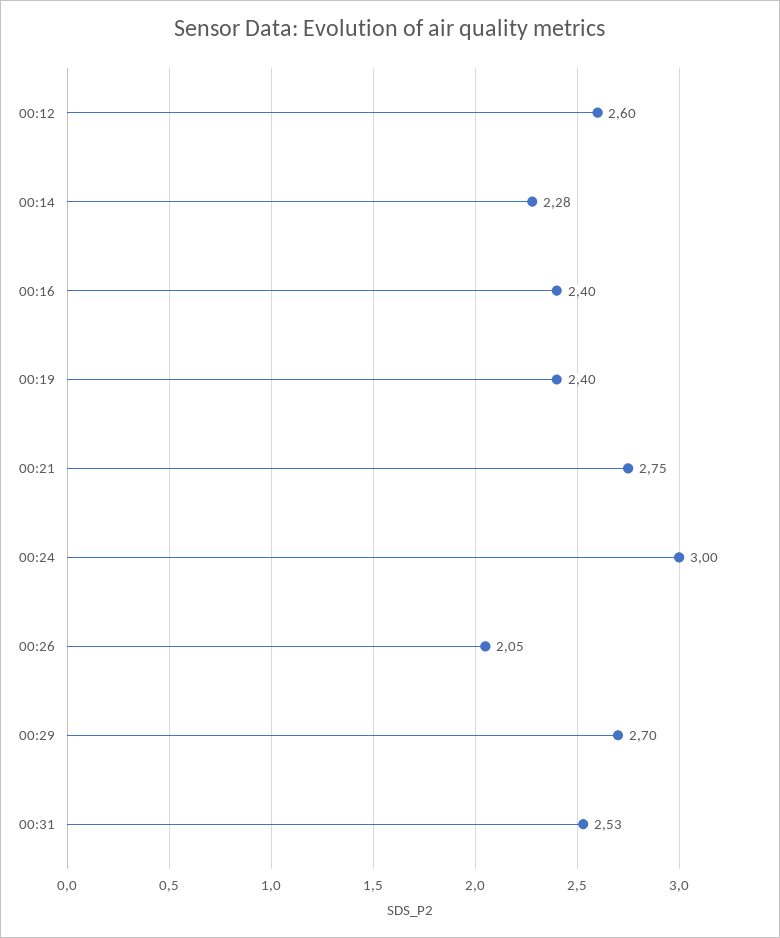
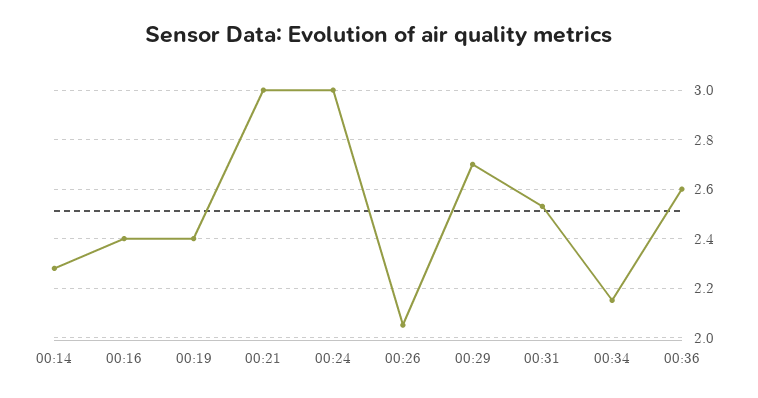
00:12: 2.6 -> none
00:21: 2.75 -> 3
00:34: none -> 2.15
00:36: none -> 2.6

